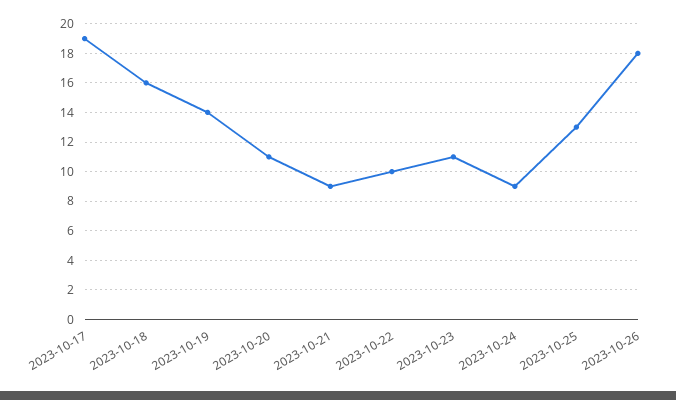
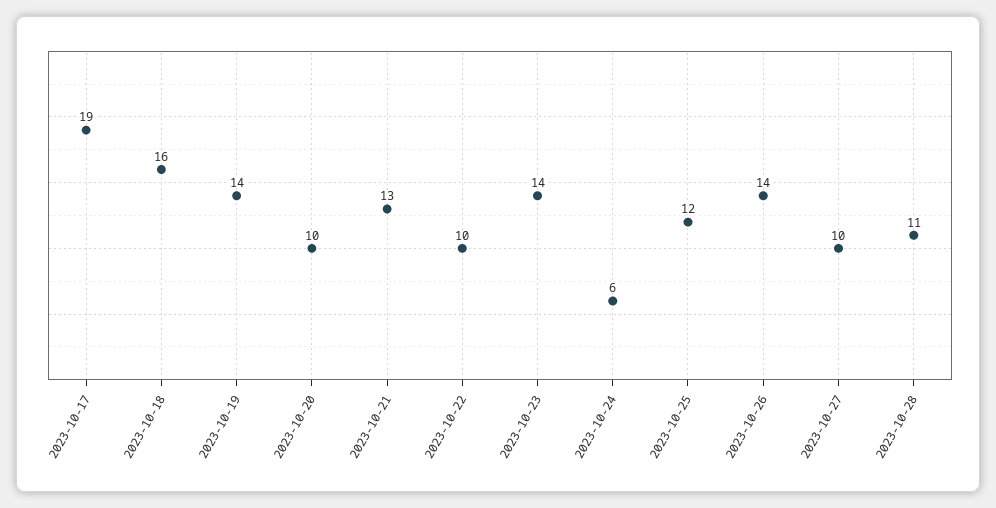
2023-10-20: 11 -> 10
2023-10-21: 9 -> 13
2023-10-23: 11 -> 14
2023-10-24: 9 -> 6
2023-10-25: 13 -> 12
2023-10-26: 18 -> 14
2023-10-27: none -> 10
2023-10-28: none -> 11

